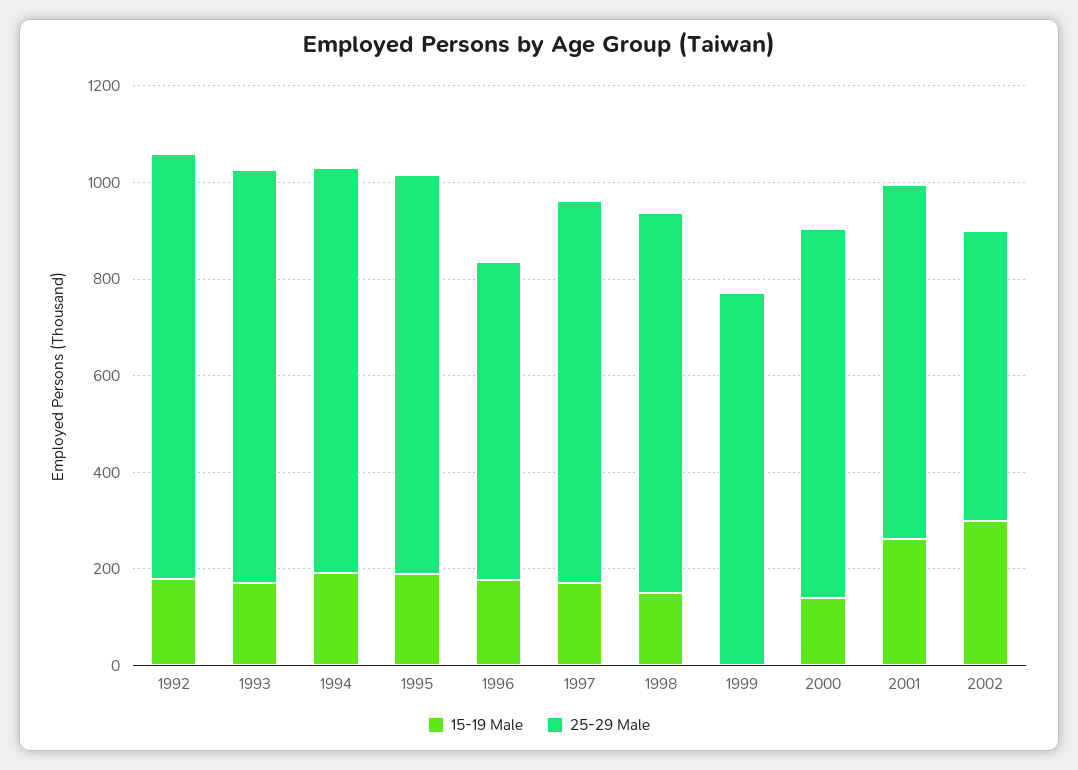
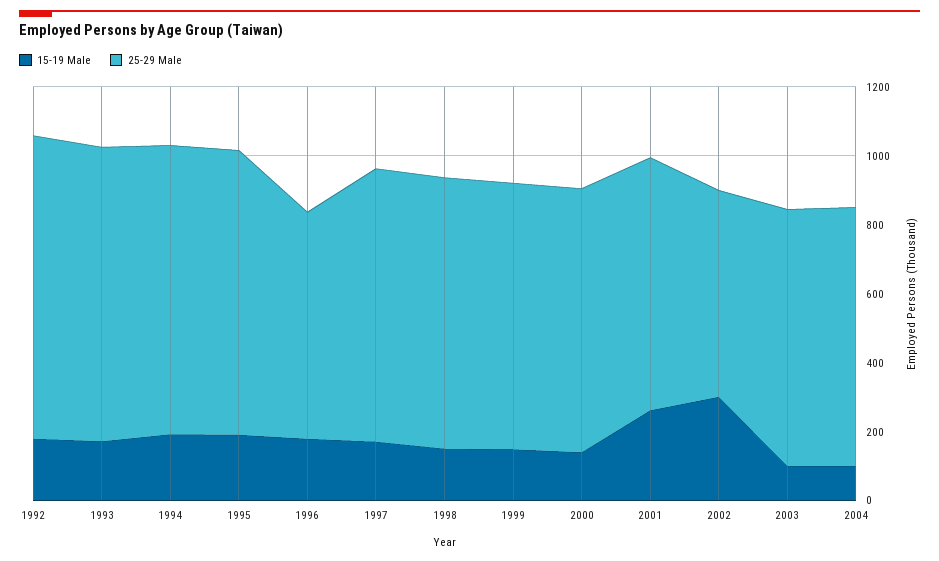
15-19 Male, 1999: 0 -> 150
15-19 Male, 2003: none -> 100
25-29 Male, 2003: none -> 750
15-19 Male, 2004: none -> 100
25-29 Male, 2004: none -> 750

